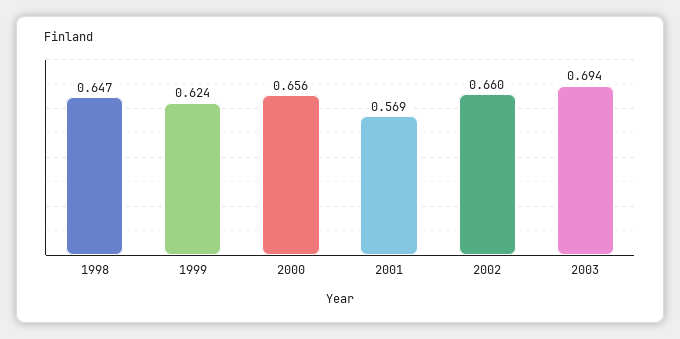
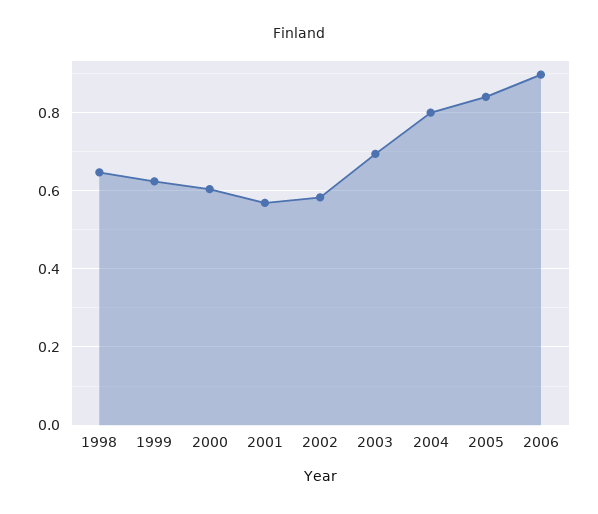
2000: 0.656 -> 0.6
2002: 0.66 -> 0.58
2004: none -> 0.8
2005: none -> 0.84
2006: none -> 0.9

